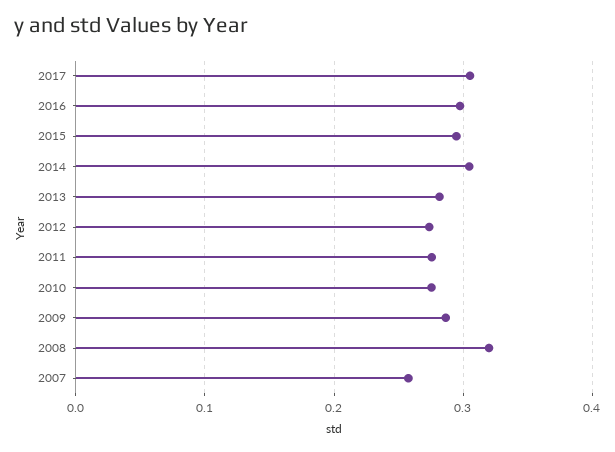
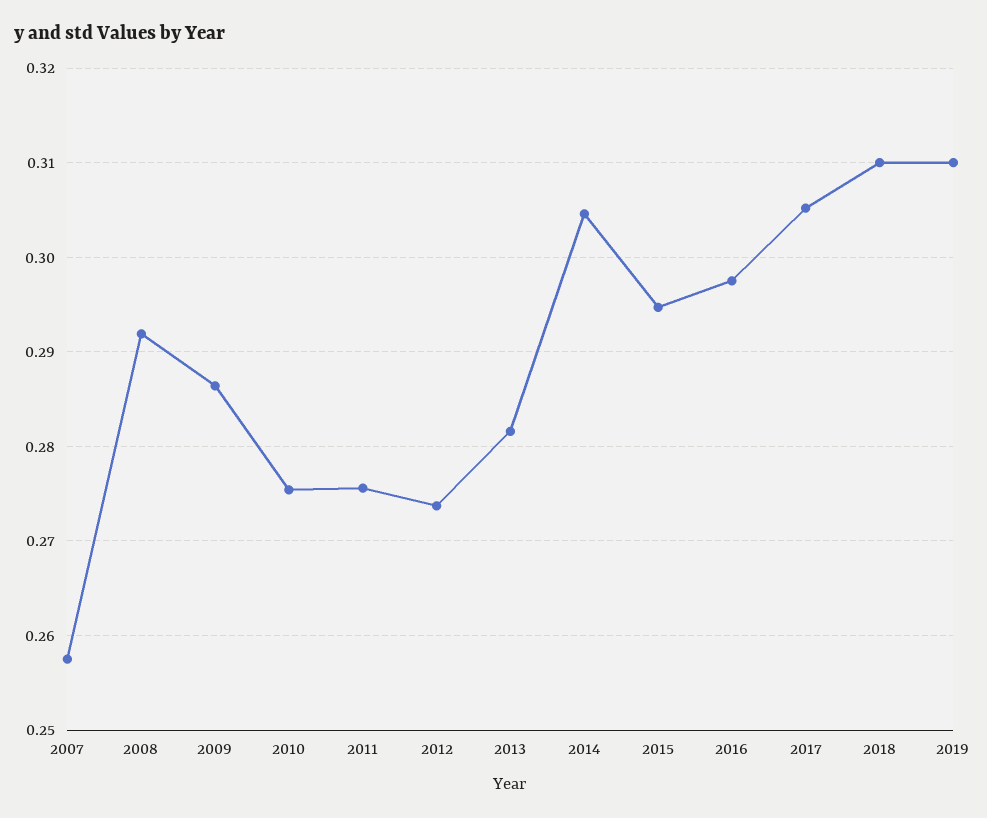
2008: 0.32 -> 0.292
2018: none -> 0.31
2019: none -> 0.31

